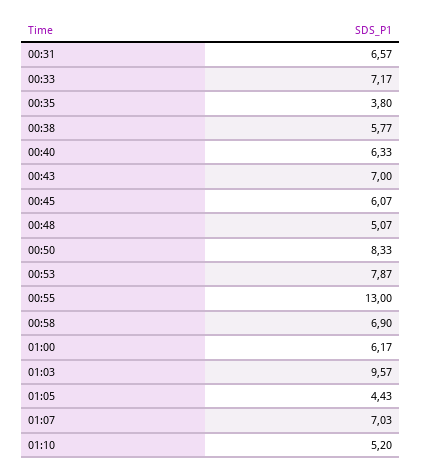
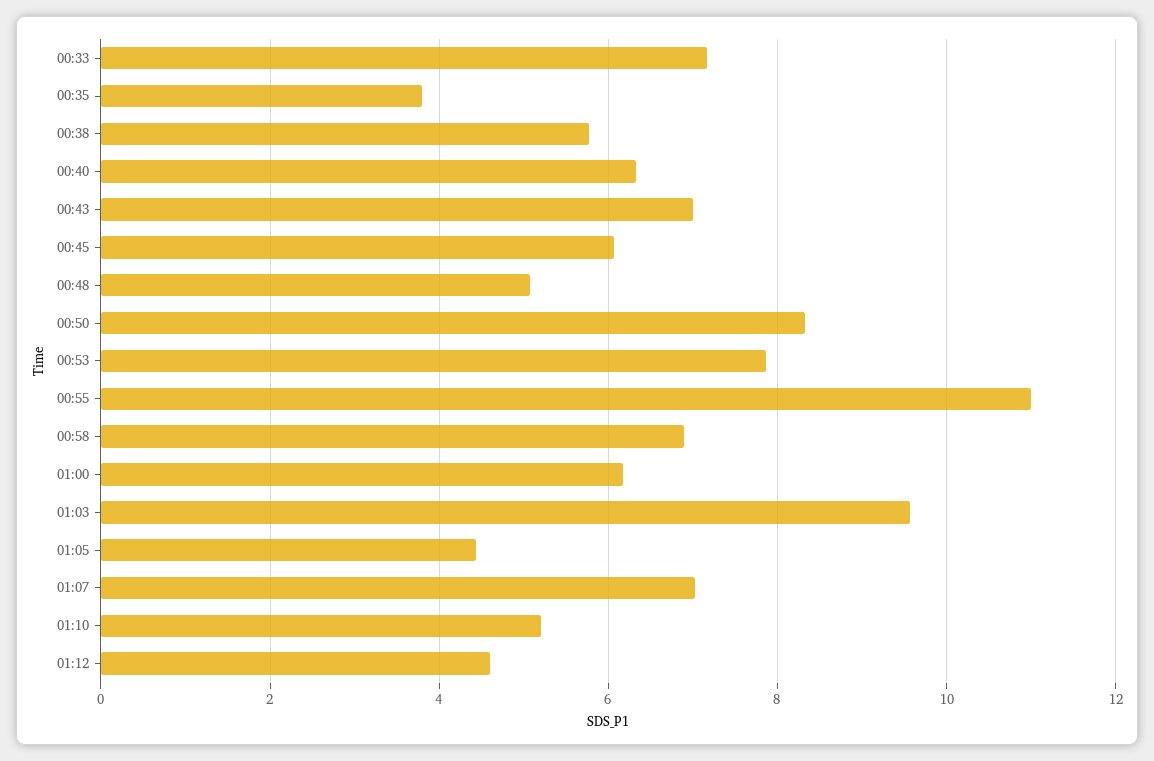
00:31: 6.57 -> none
00:55: 13 -> 11
01:12: none -> 4.6

